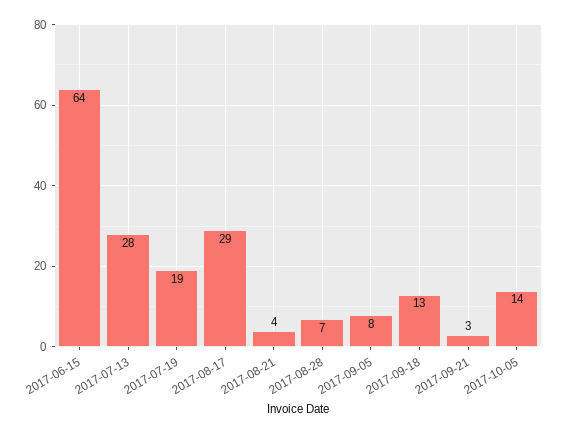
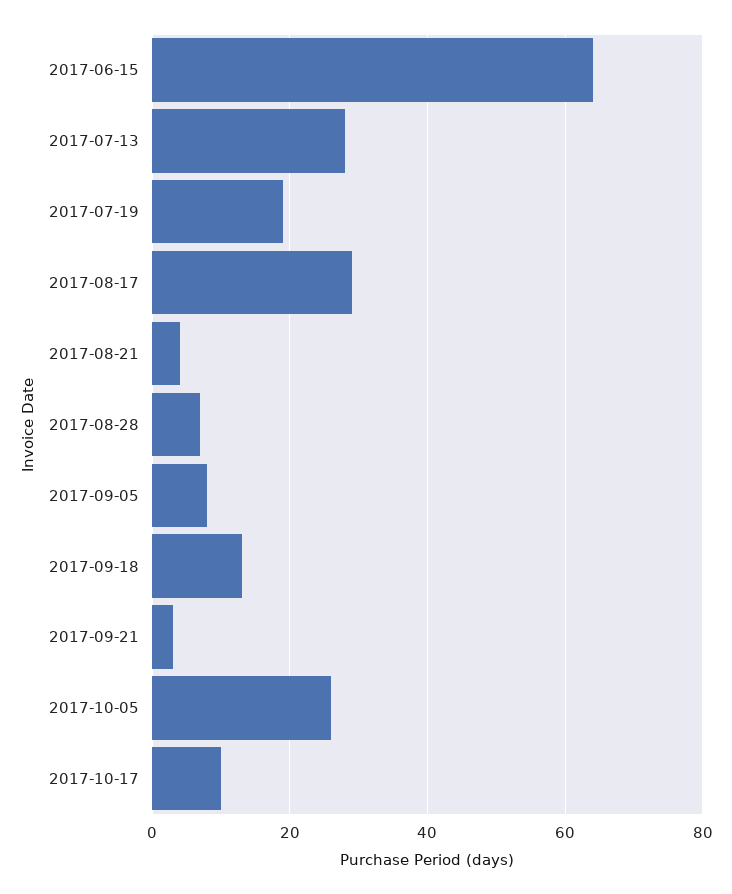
2017-10-05: 14 -> 25
2017-10-17: none -> 10

